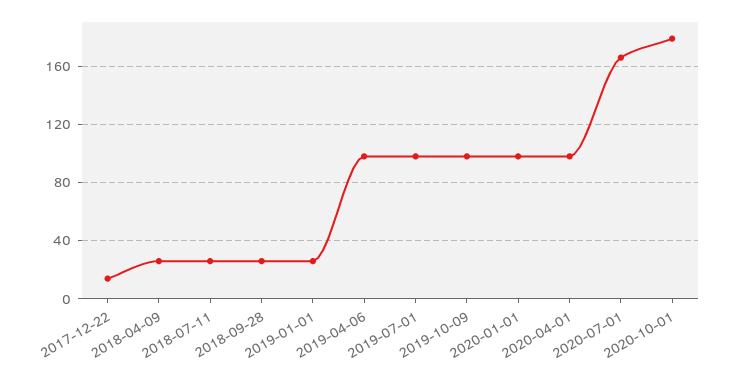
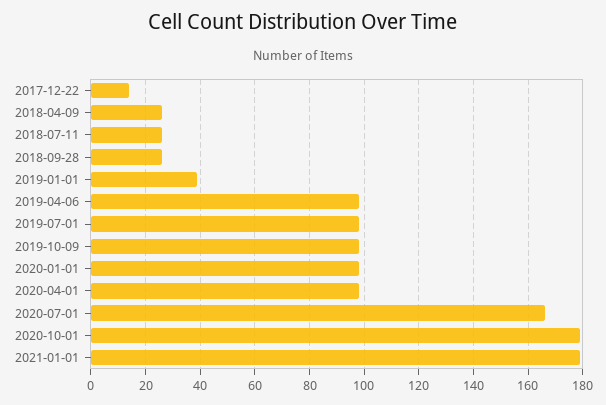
2019-01-01: 25 -> 40
2021-01-01: none -> 180

